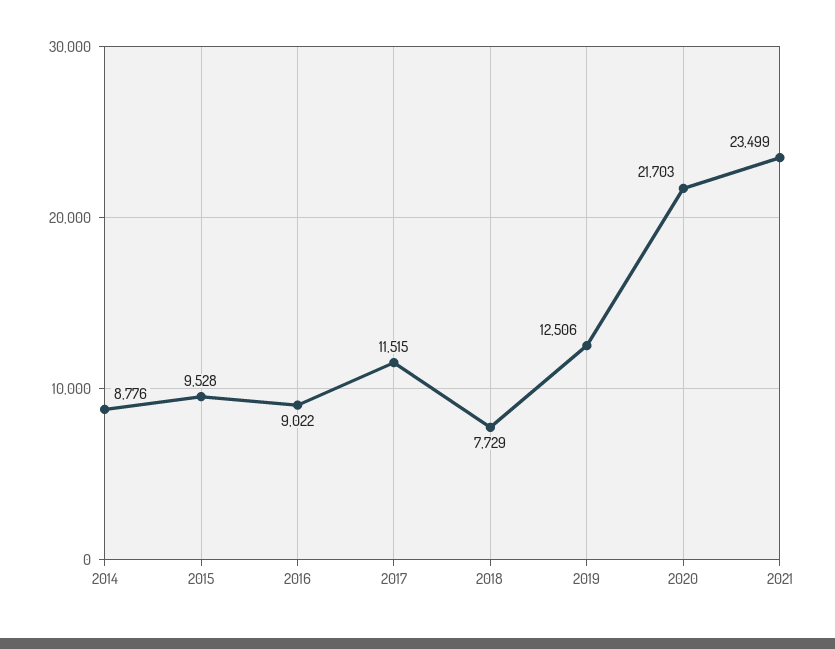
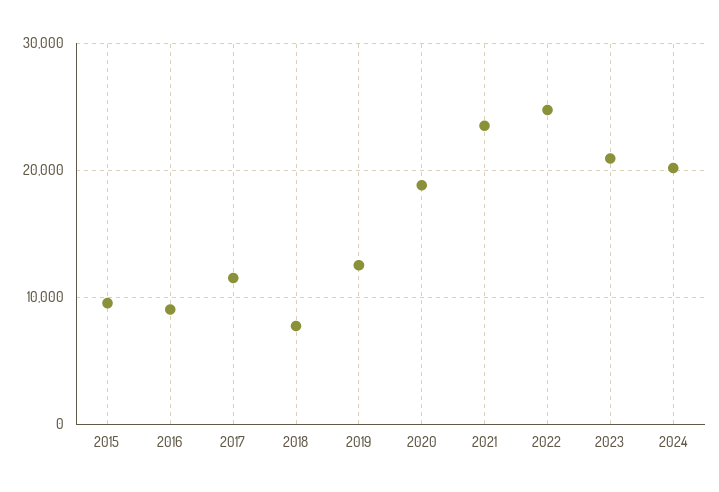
2014: 8776 -> none
2020: 21703 -> 19000
2022: none -> 25000
2023: none -> 21000
2024: none -> 20000

